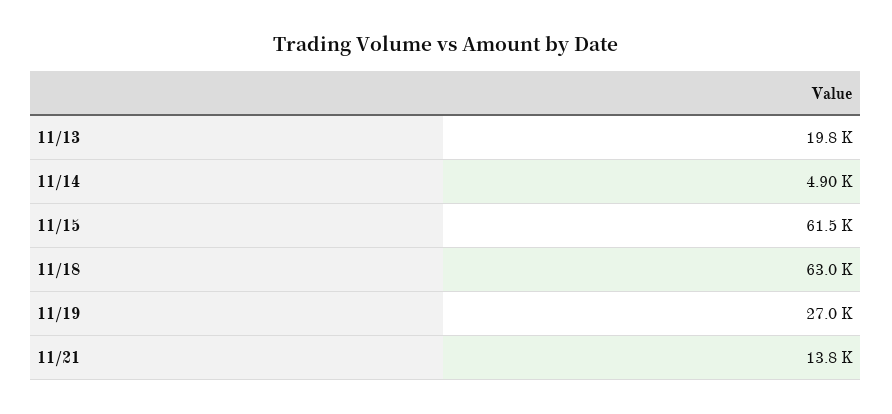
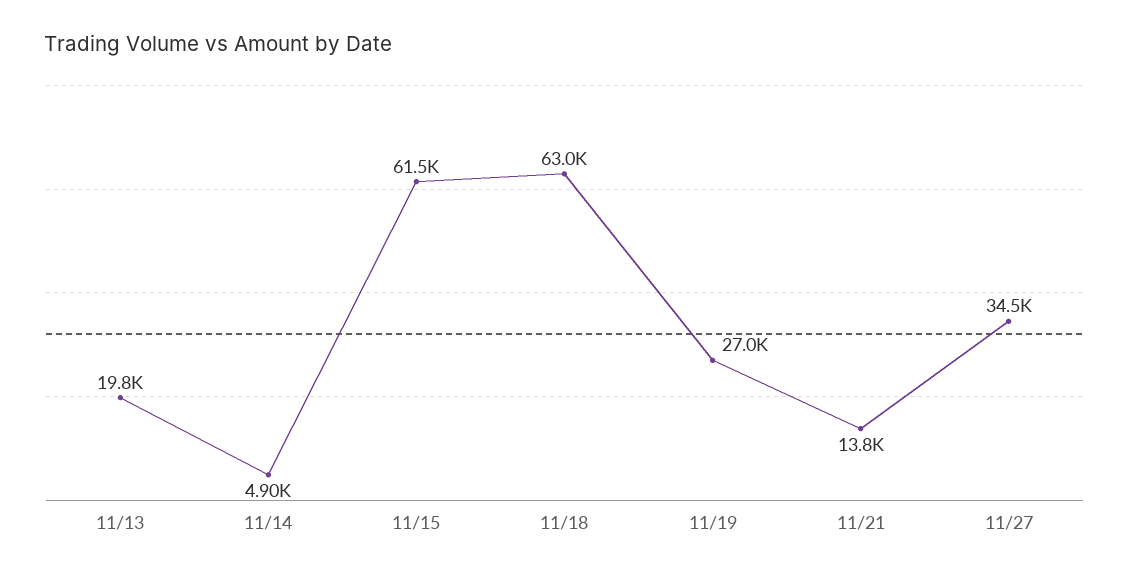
11/27: none -> 34500

